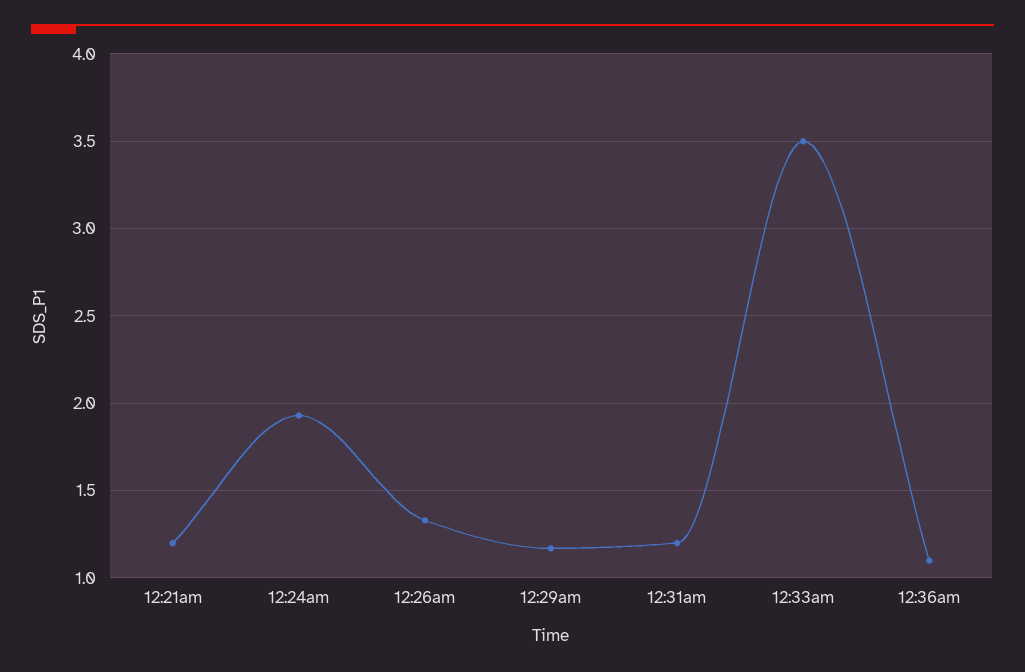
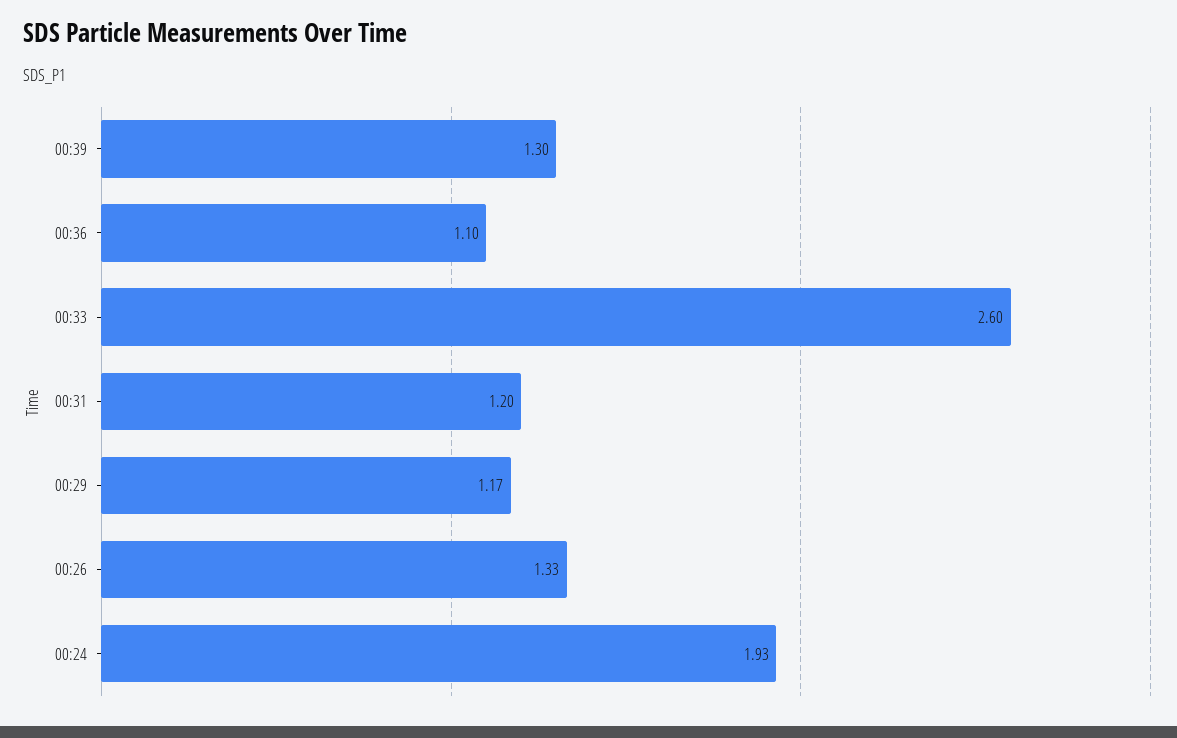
12:21am: 1.2 -> none
12:33am: 3.5 -> 2.6
00:39: none -> 1.3

